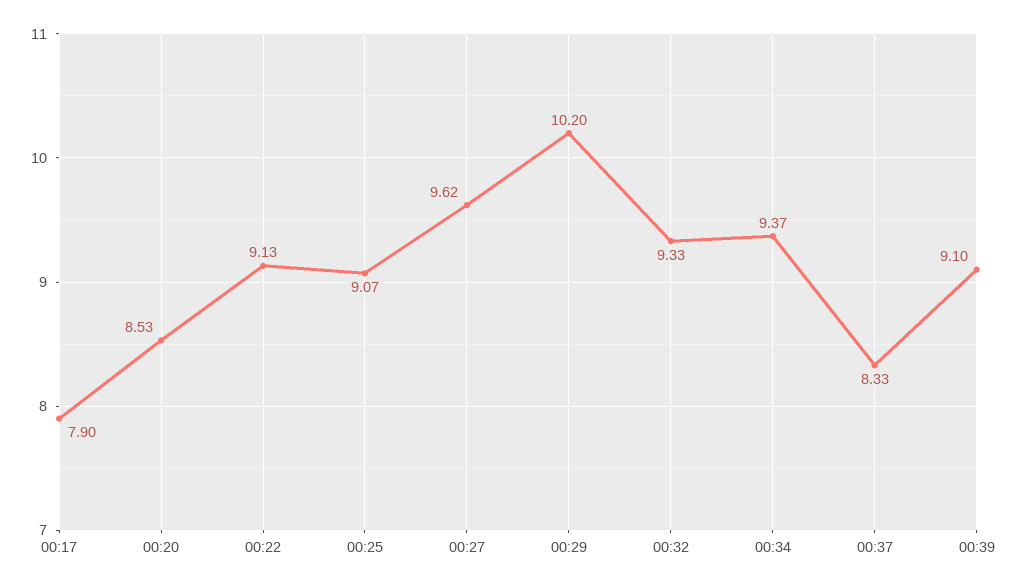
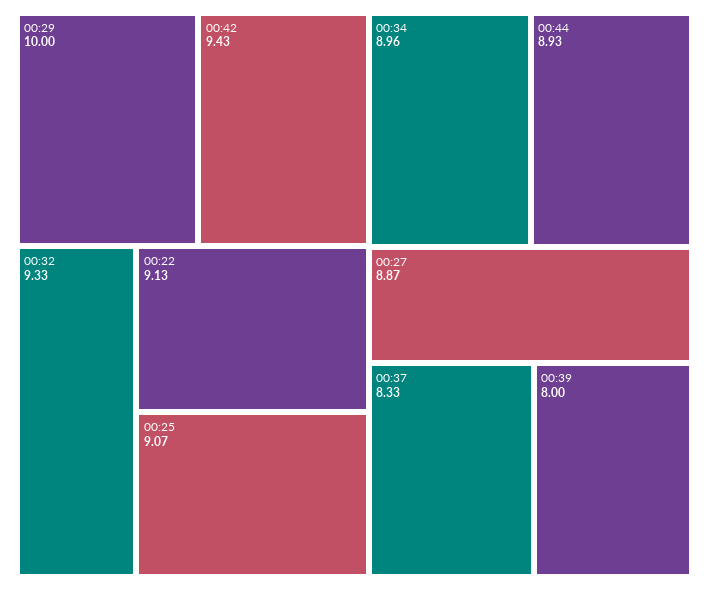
00:17: 7.9 -> none
00:20: 8.53 -> none
00:27: 9.62 -> 8.87
00:29: 10.2 -> 10
00:34: 9.37 -> 8.96
00:39: 9.1 -> 8
00:42: none -> 9.43
00:44: none -> 8.93

